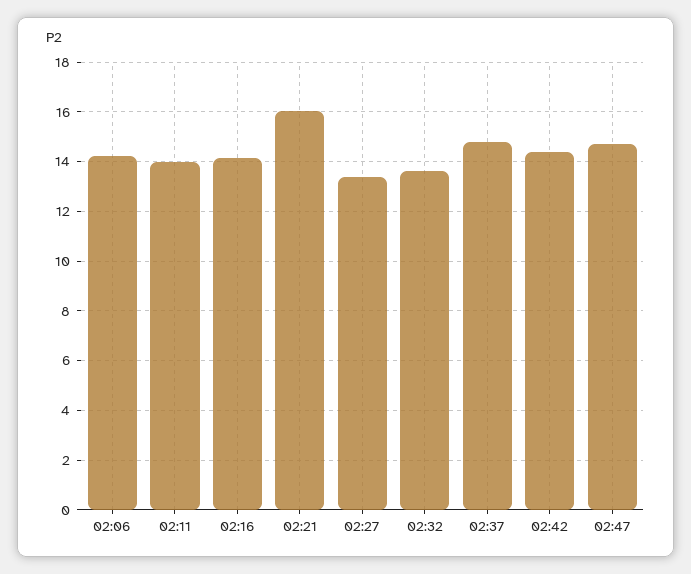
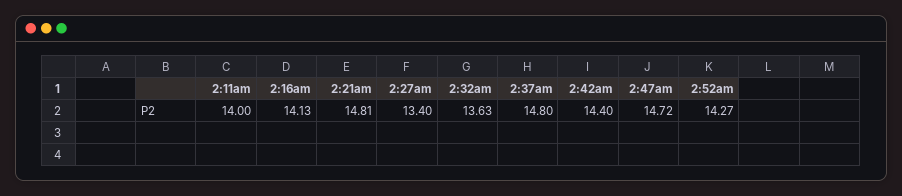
02:06: 14.25 -> none
02:21: 16 -> 14.81
2:52am: none -> 14.27

